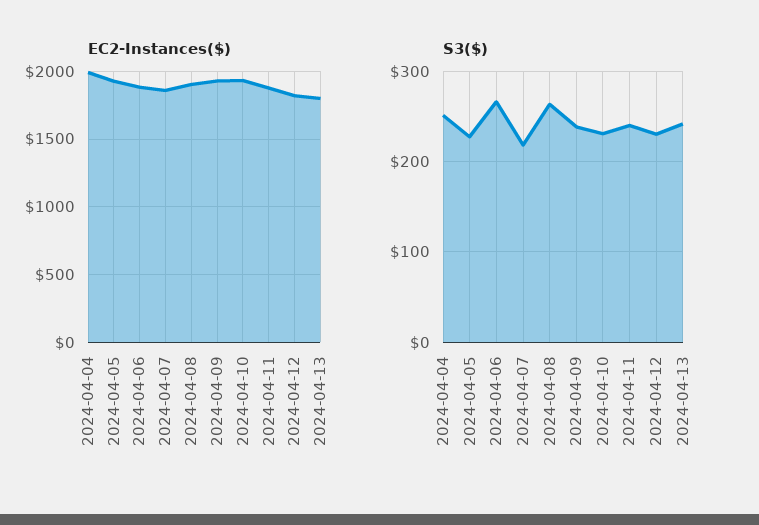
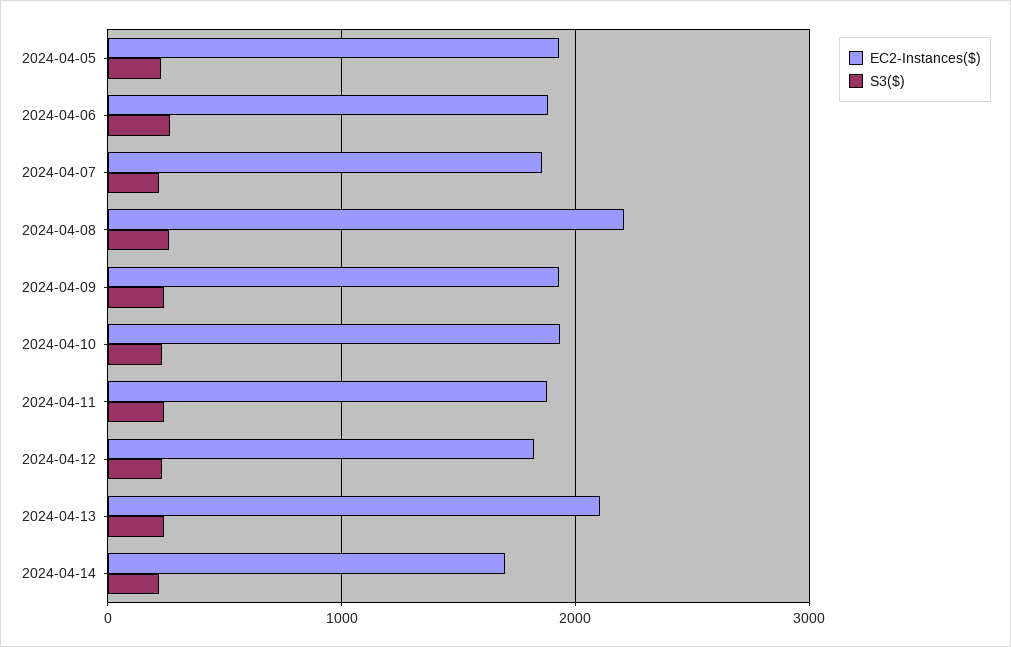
EC2-Instances($), 2024-04-04: 2000 -> none
EC2-Instances($), 2024-04-08: 1900 -> 2200
EC2-Instances($), 2024-04-13: 1800 -> 2100
S3($), 2024-04-04: 250 -> none
EC2-Instances($), 2024-04-14: none -> 1700
S3($), 2024-04-14: none -> 200

